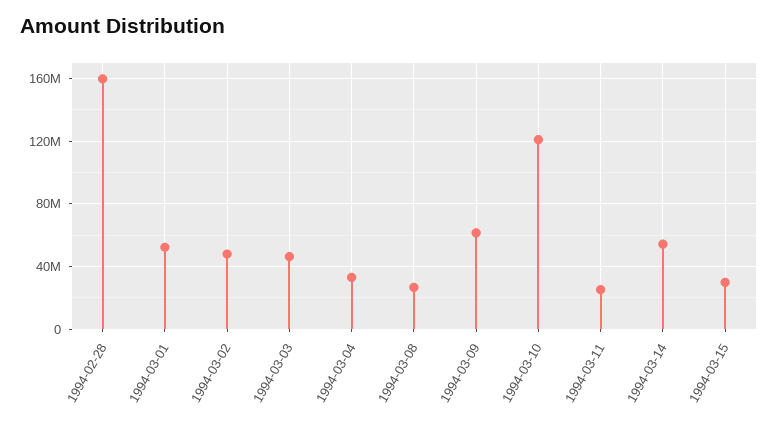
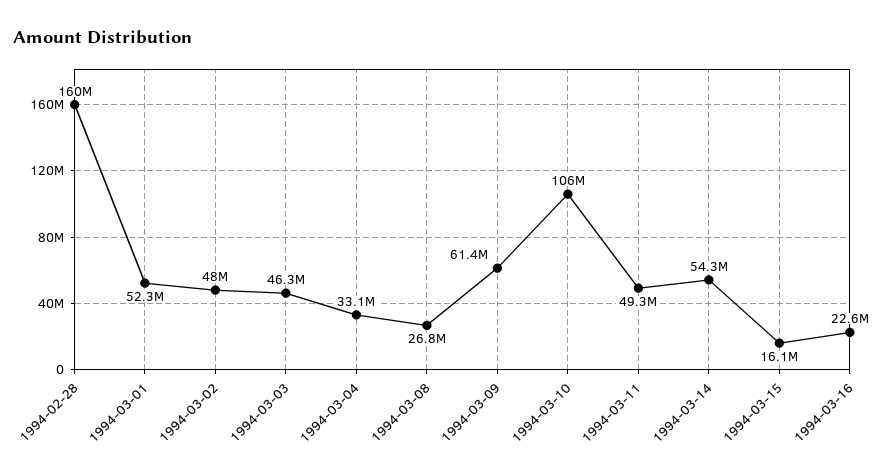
1994-03-10: 120000000 -> 106000000
1994-03-11: 25000000 -> 49300000
1994-03-15: 30000000 -> 16100000
1994-03-16: none -> 22600000

